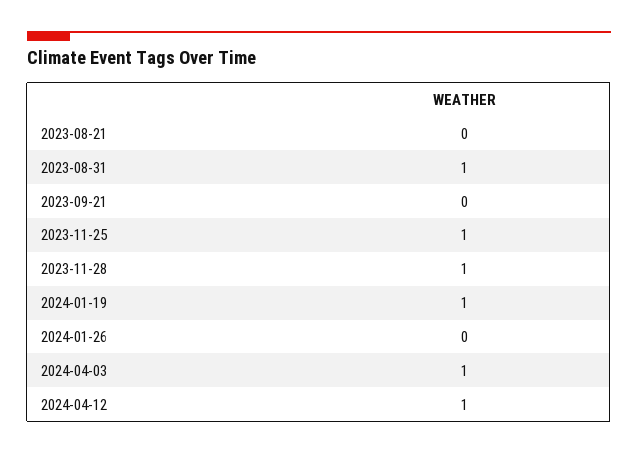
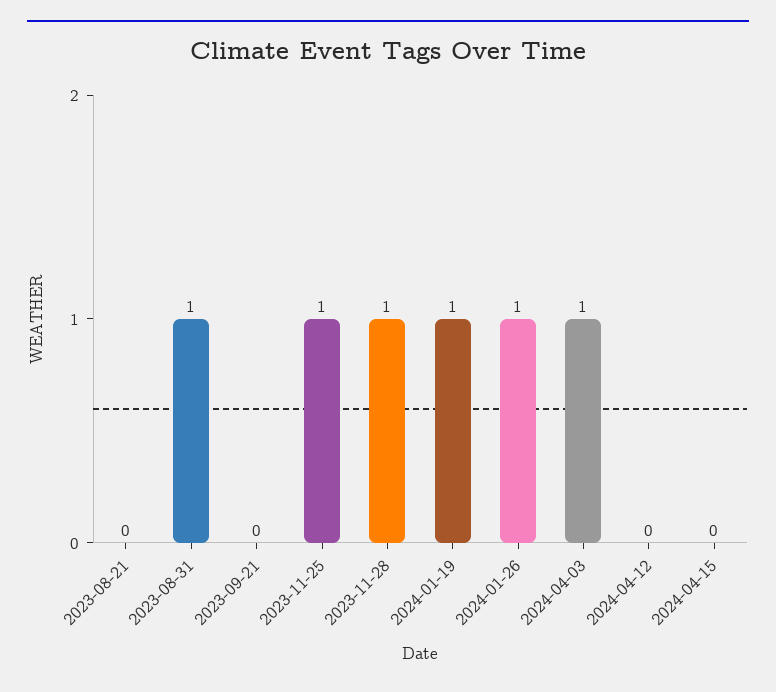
2024-01-26: 0 -> 1
2024-04-12: 1 -> 0
2024-04-15: none -> 0

